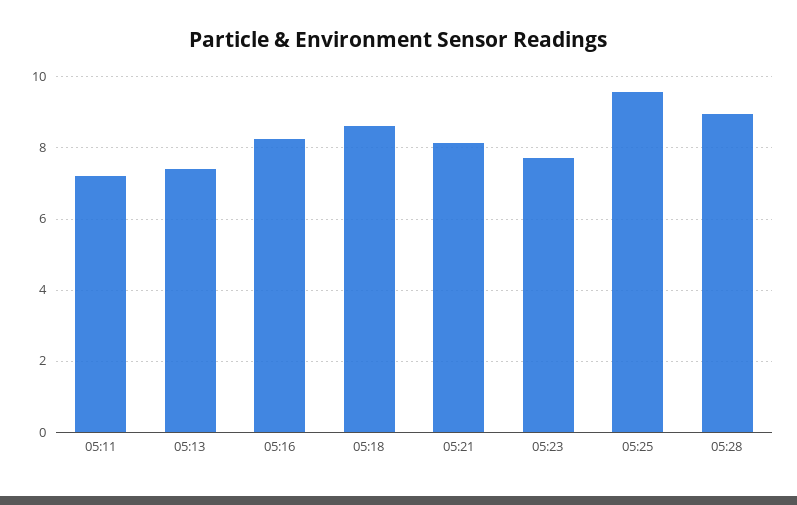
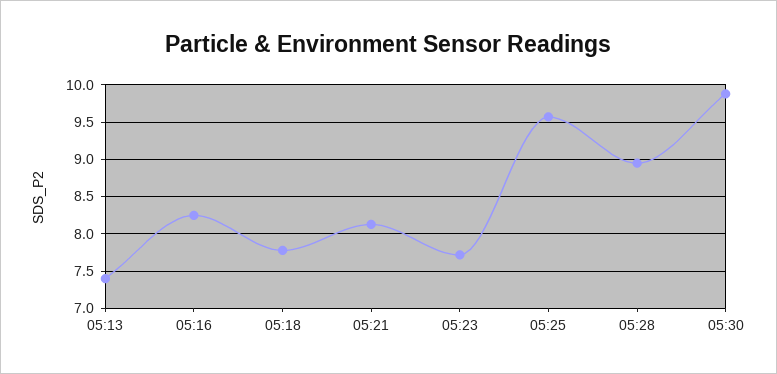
05:11: 7.2 -> none
05:18: 8.6 -> 7.8
05:30: none -> 9.9

